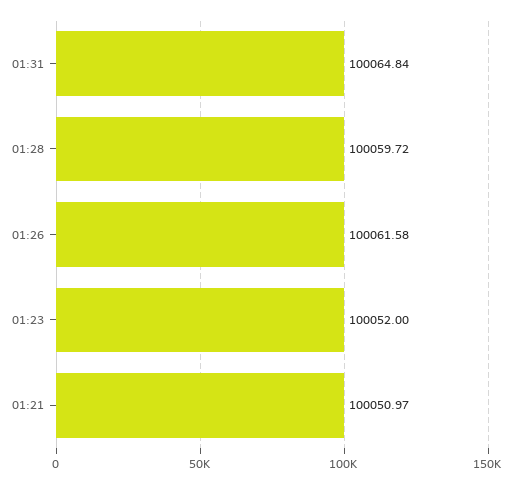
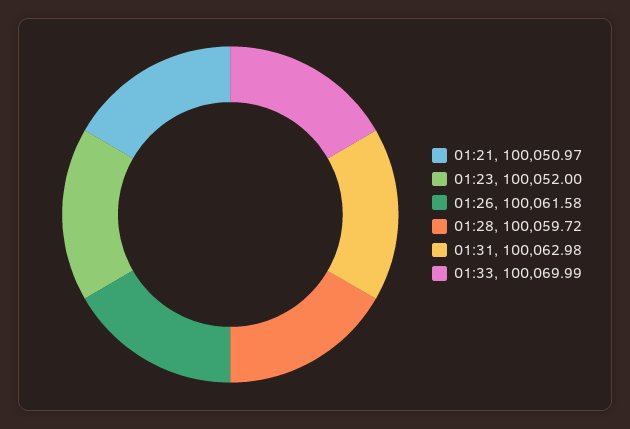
01:31: 100064.84 -> 100062.98
01:33: none -> 100069.99

